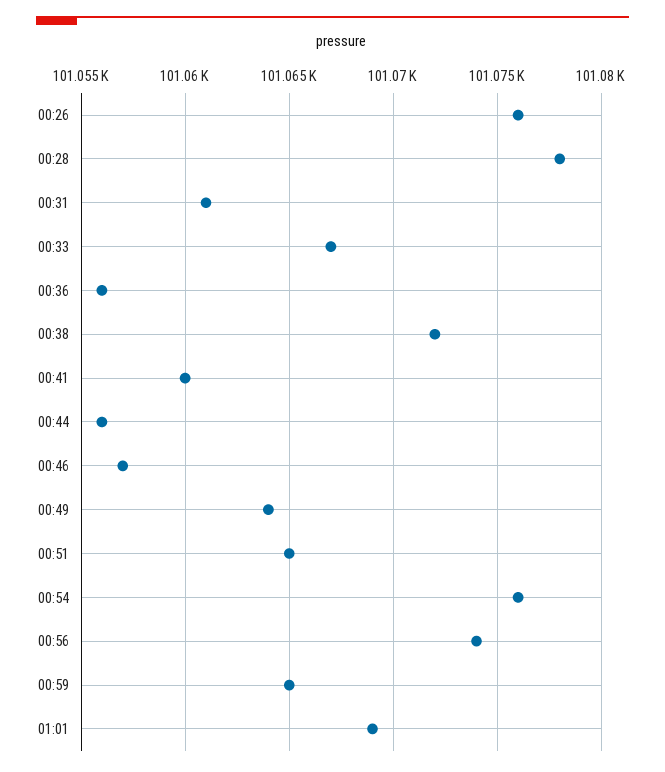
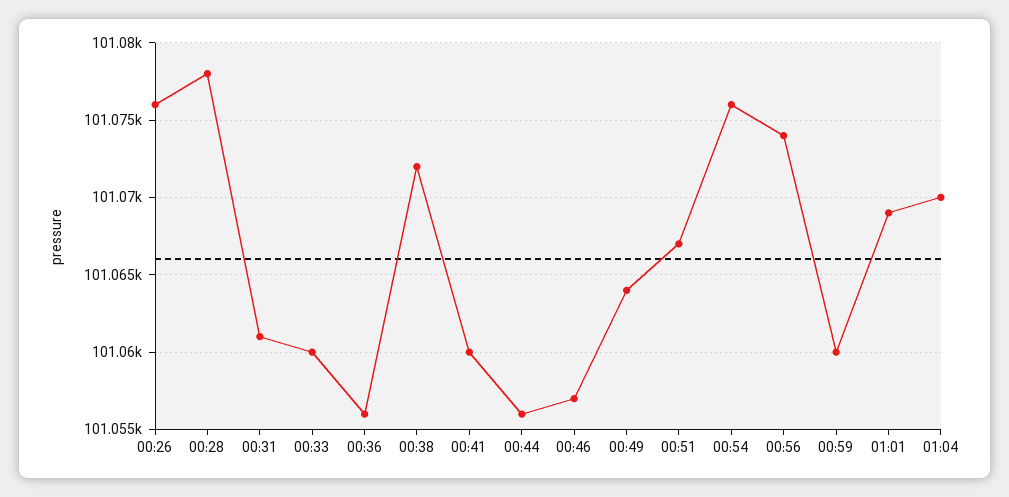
00:33: 101067 -> 101060
00:51: 101065 -> 101067
00:59: 101065 -> 101060
01:04: none -> 101070

